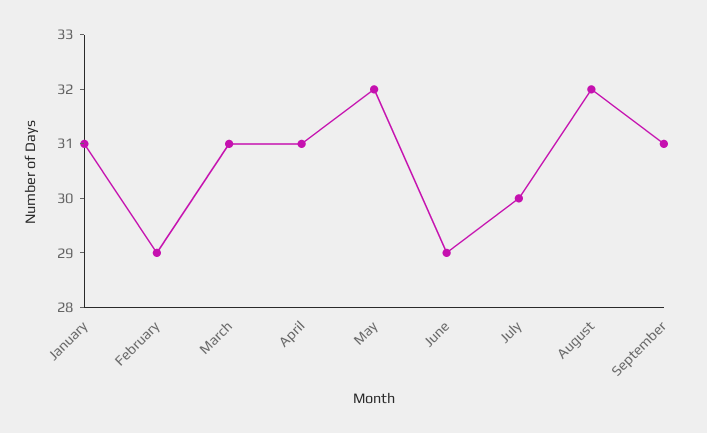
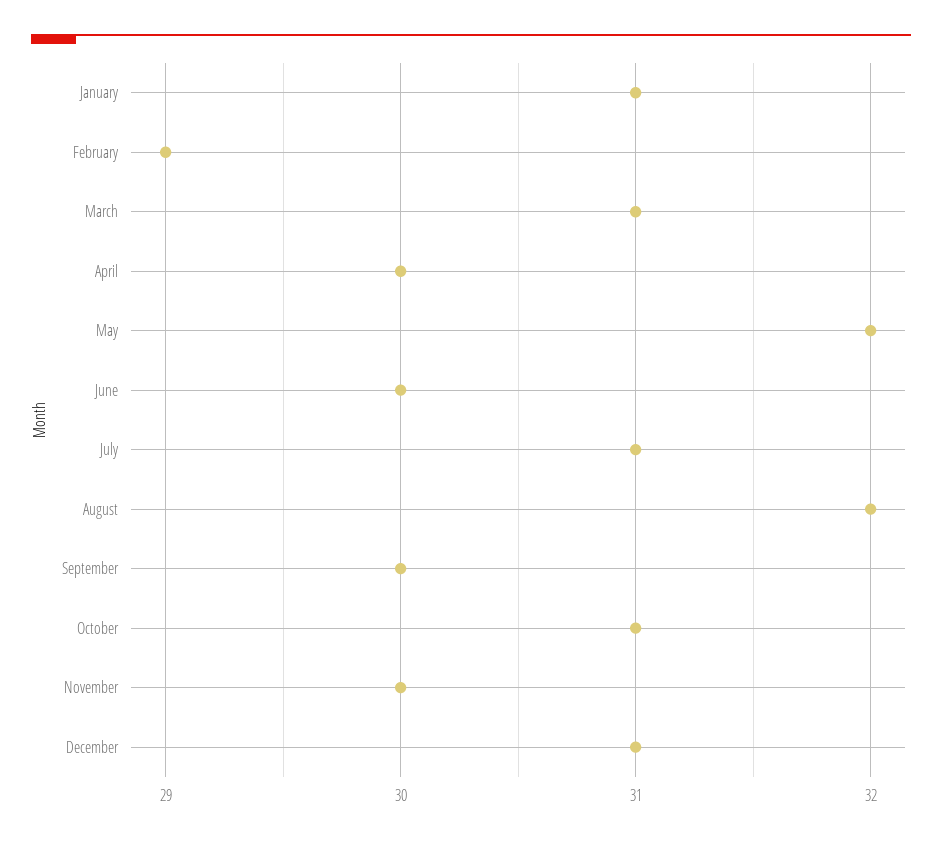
April: 31 -> 30
June: 29 -> 30
July: 30 -> 31
September: 31 -> 30
October: none -> 31
November: none -> 30
December: none -> 31

